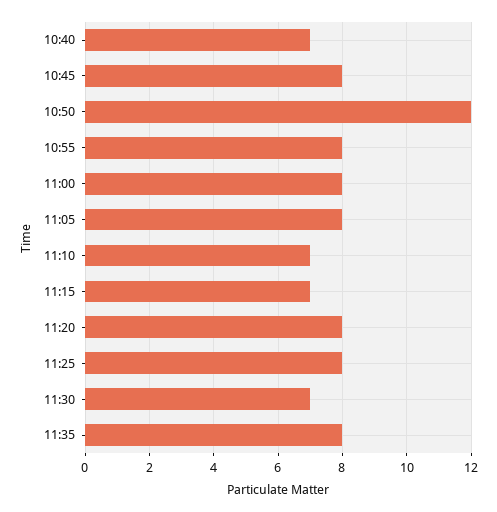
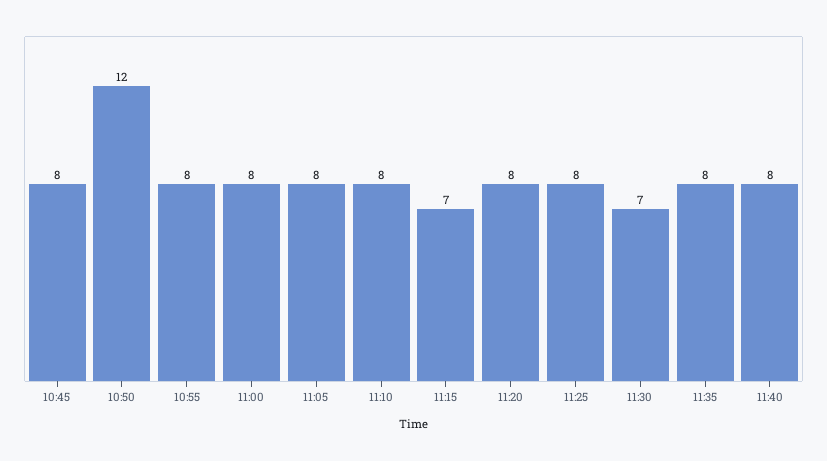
10:40: 7 -> none
11:10: 7 -> 8
11:40: none -> 8

